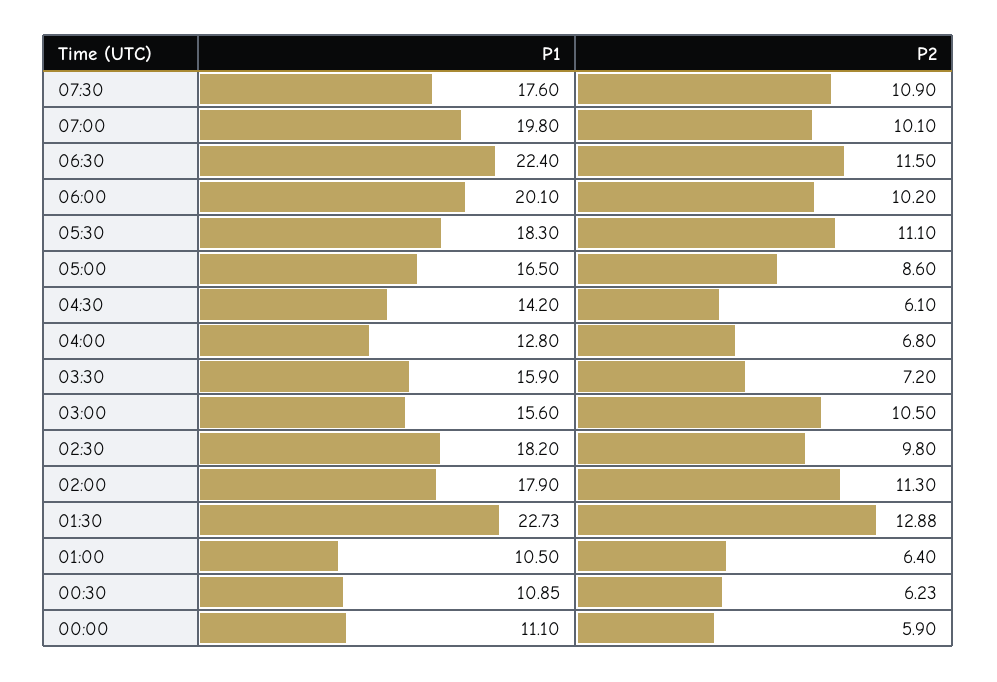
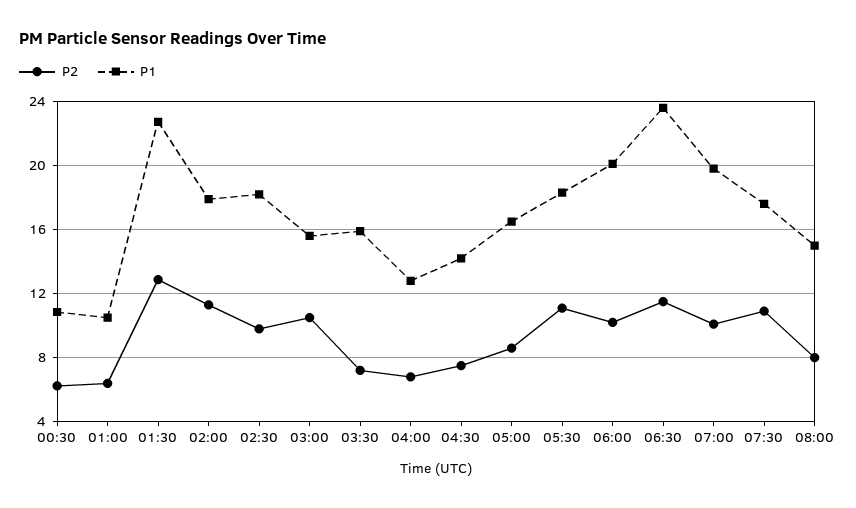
P1, 06:30: 22.4 -> 23.5
P2, 04:30: 6.1 -> 7.5
P1, 00:00: 11.1 -> none
P2, 00:00: 5.9 -> none
P2, 08:00: none -> 8
P1, 08:00: none -> 15

